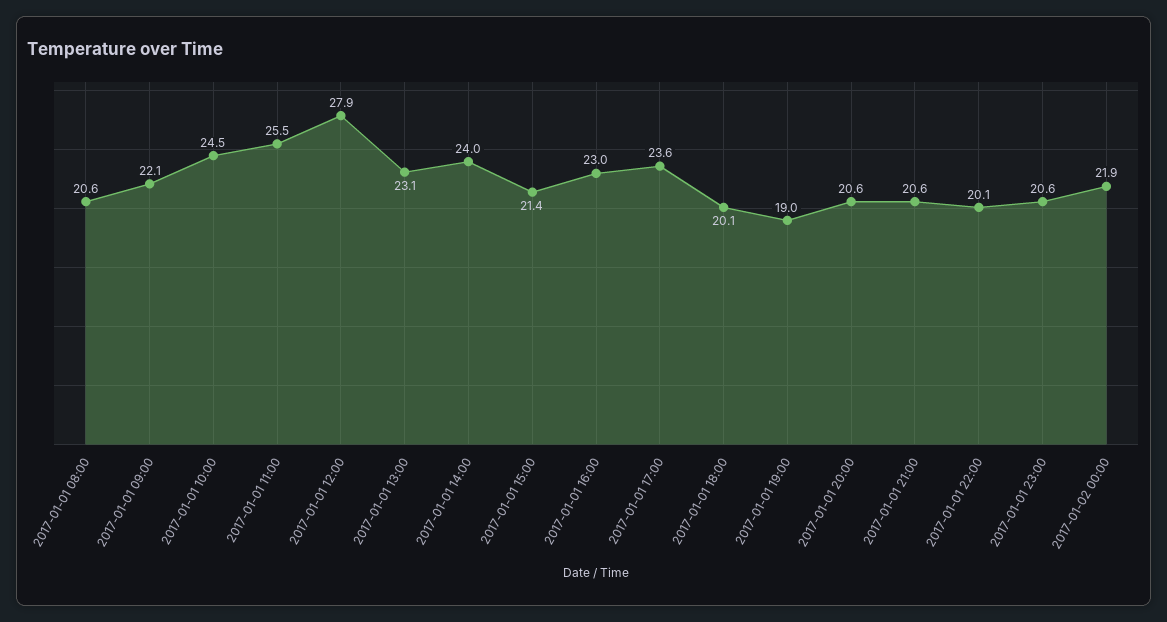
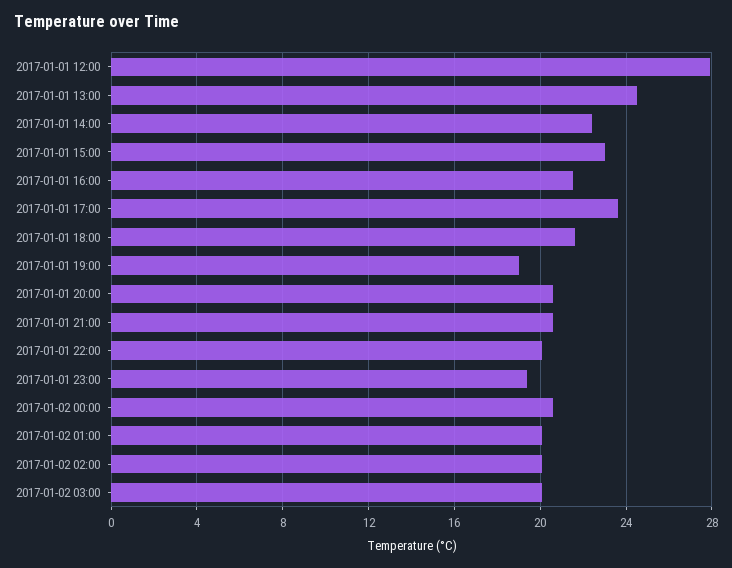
2017-01-01 08:00: 20.6 -> none
2017-01-01 09:00: 22.1 -> none
2017-01-01 10:00: 24.5 -> none
2017-01-01 11:00: 25.5 -> none
2017-01-01 13:00: 23.1 -> 24.5
2017-01-01 14:00: 24 -> 22.5
2017-01-01 15:00: 21.4 -> 23
2017-01-01 16:00: 23 -> 21.5
2017-01-01 18:00: 20.1 -> 21.5
2017-01-01 23:00: 20.6 -> 19.5
2017-01-02 00:00: 21.9 -> 20.5
2017-01-02 01:00: none -> 20
2017-01-02 02:00: none -> 20
2017-01-02 03:00: none -> 20

